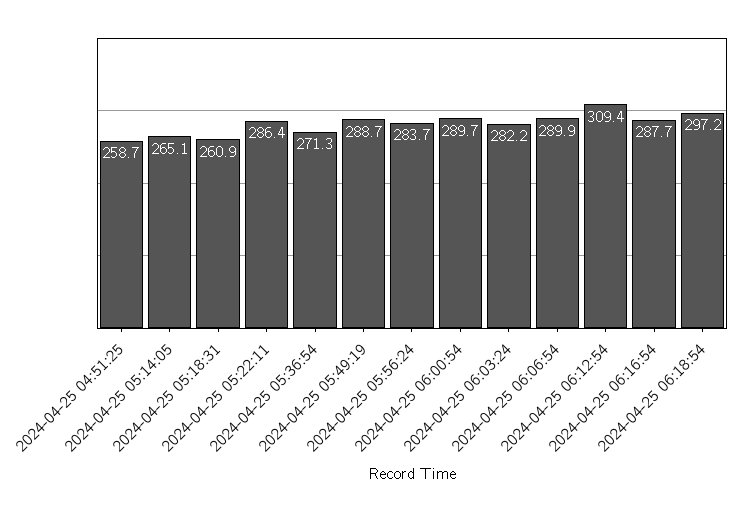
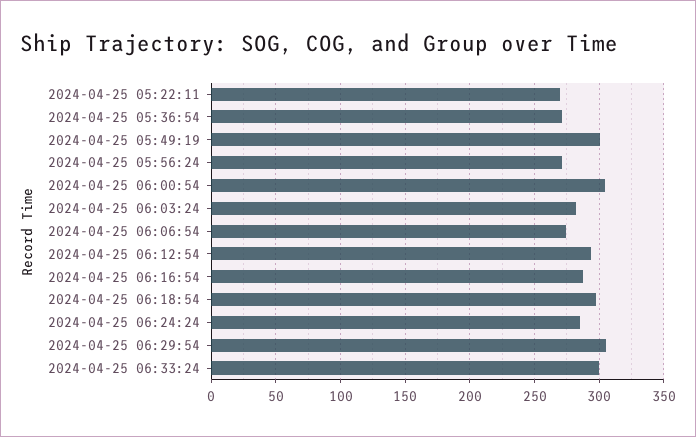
2024-04-25 04:51:25: 258.7 -> none
2024-04-25 05:14:05: 265.1 -> none
2024-04-25 05:18:31: 260.9 -> none
2024-04-25 05:22:11: 286.4 -> 270
2024-04-25 05:49:19: 288.7 -> 300
2024-04-25 05:56:24: 283.7 -> 270
2024-04-25 06:00:54: 289.7 -> 305
2024-04-25 06:06:54: 289.9 -> 275
2024-04-25 06:12:54: 309.4 -> 295
2024-04-25 06:24:24: none -> 285
2024-04-25 06:29:54: none -> 305
2024-04-25 06:33:24: none -> 300

